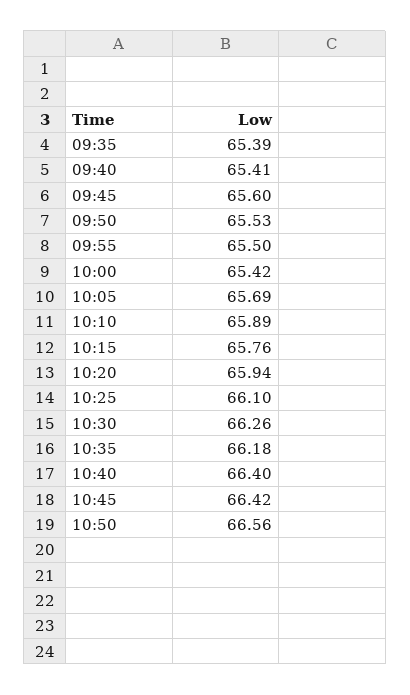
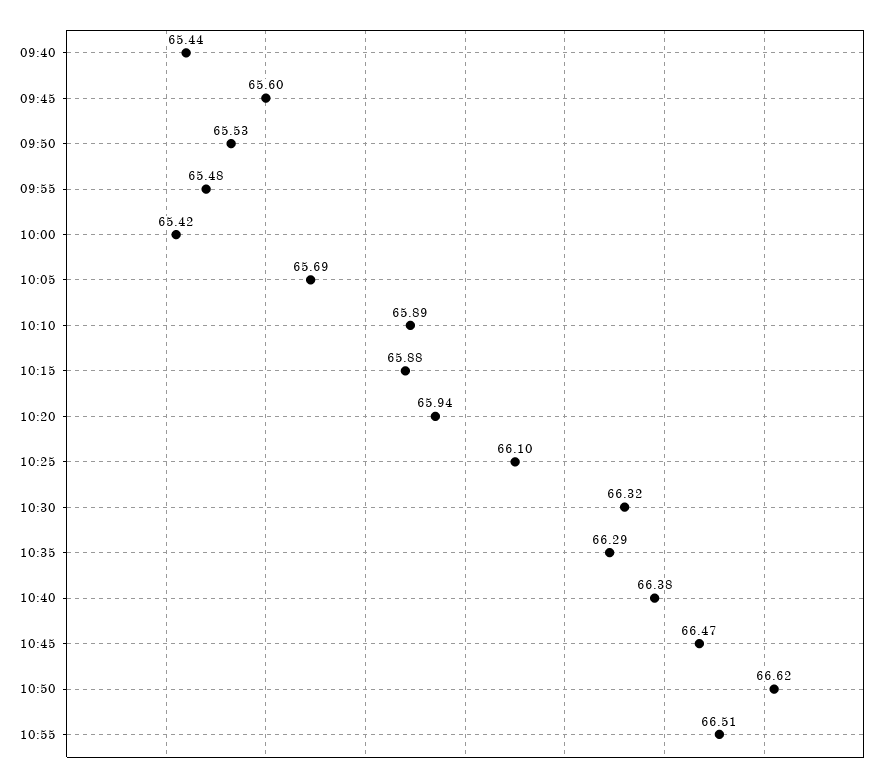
09:35: 65.39 -> none
09:40: 65.41 -> 65.44
09:55: 65.5 -> 65.48
10:15: 65.76 -> 65.88
10:30: 66.26 -> 66.32
10:35: 66.18 -> 66.29
10:40: 66.4 -> 66.38
10:45: 66.42 -> 66.47
10:50: 66.56 -> 66.62
10:55: none -> 66.51

